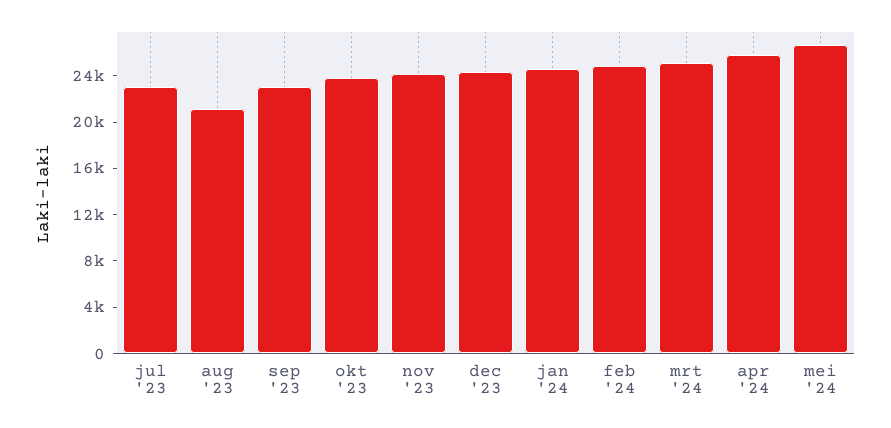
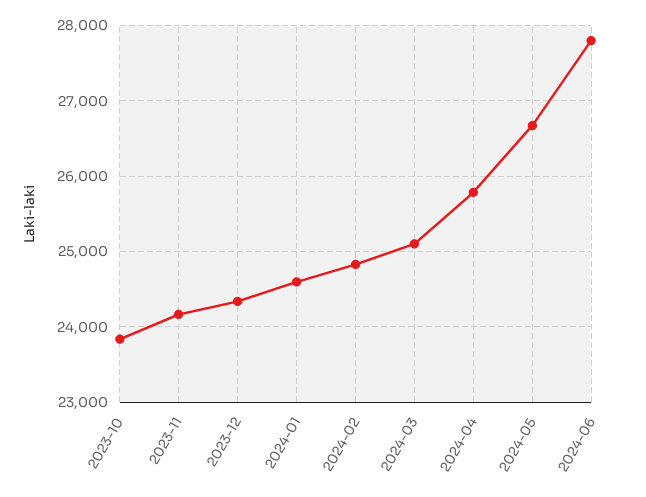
jul '23: 23000 -> none
aug '23: 21000 -> none
sep '23: 23000 -> none
2024-06: none -> 27800

